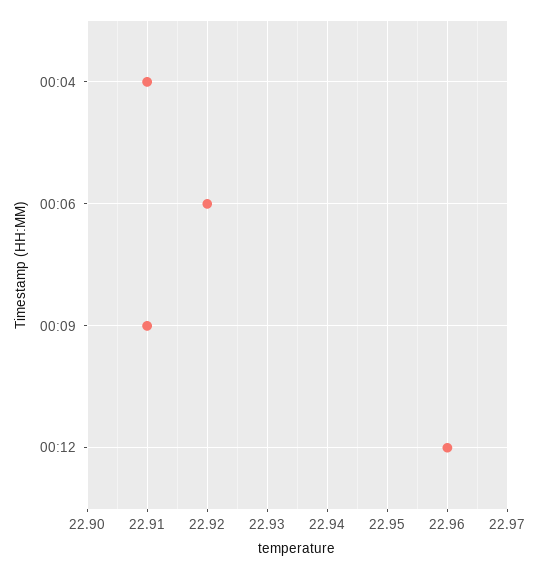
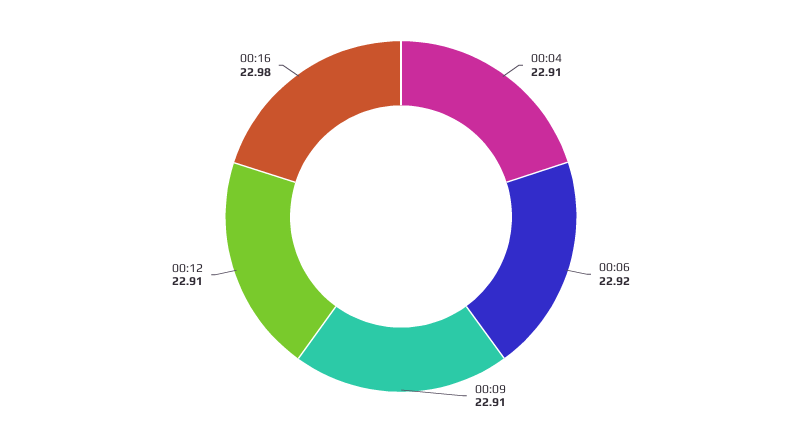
00:12: 22.96 -> 22.91
00:16: none -> 22.98

